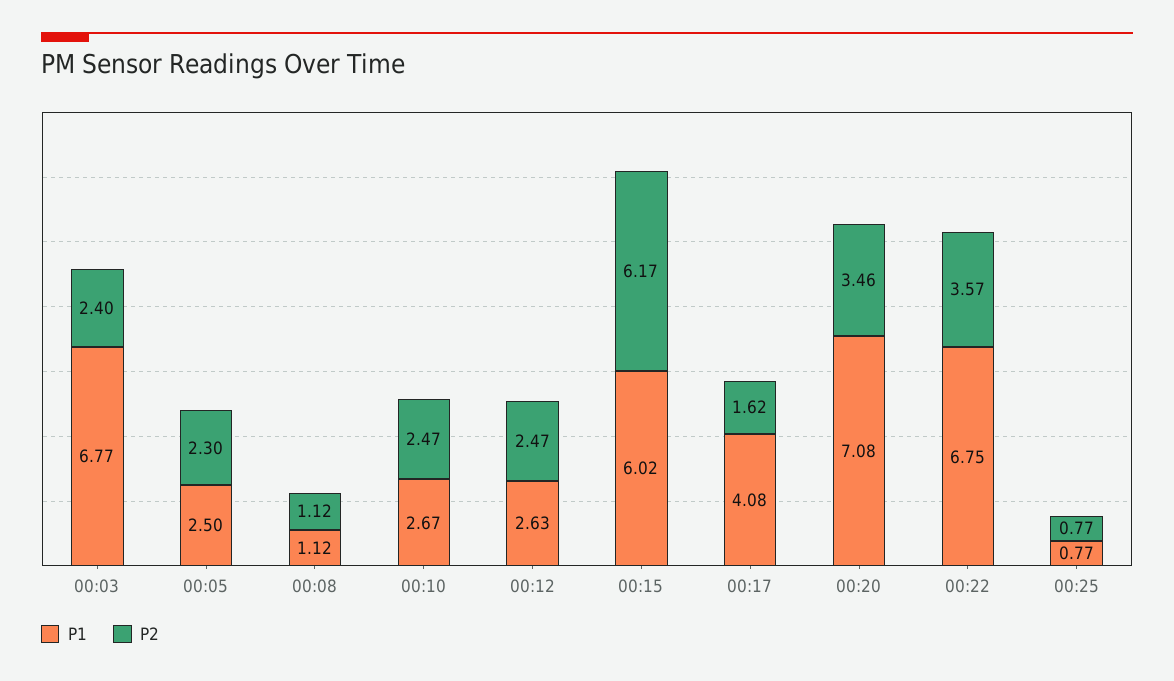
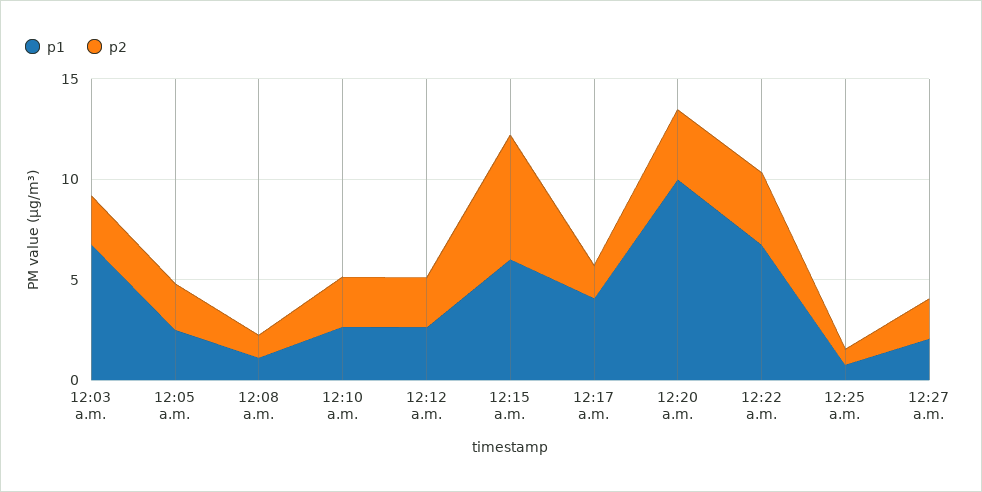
P1, 00:20: 7.08 -> 10
P1, 12:27 a.m.: none -> 2
P2, 12:27 a.m.: none -> 2

